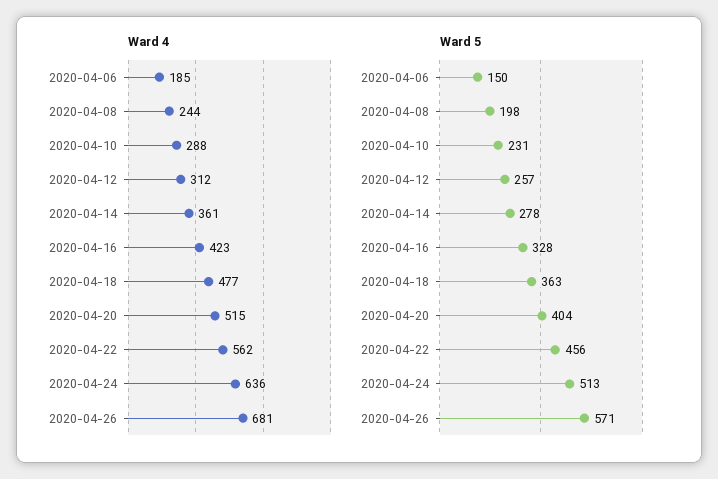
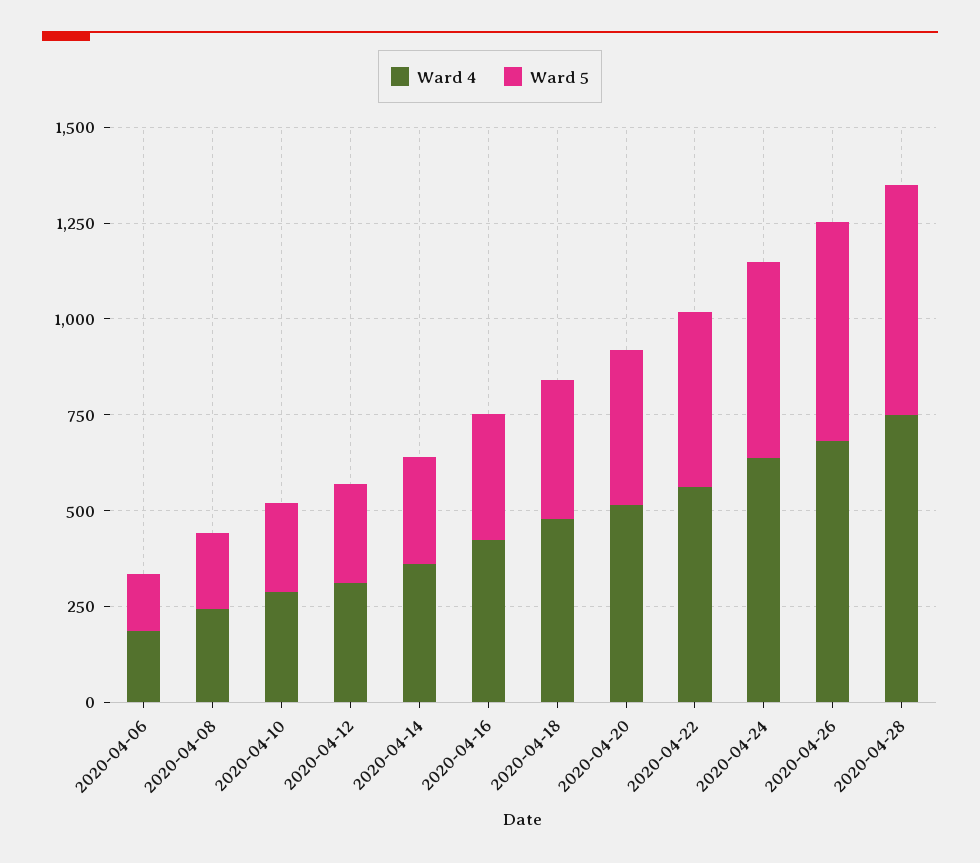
Ward 4, 2020-04-28: none -> 750
Ward 5, 2020-04-28: none -> 600

